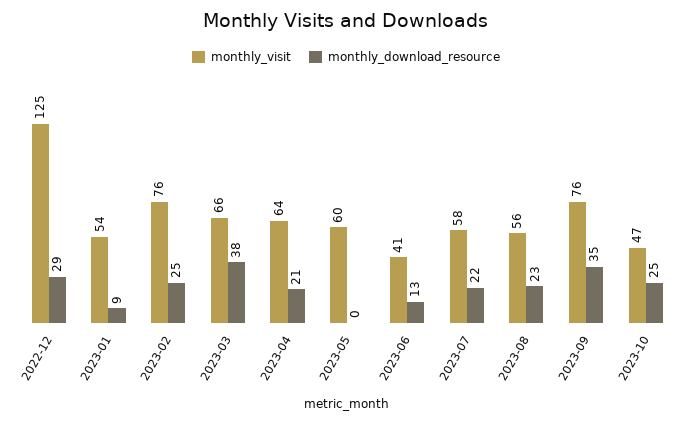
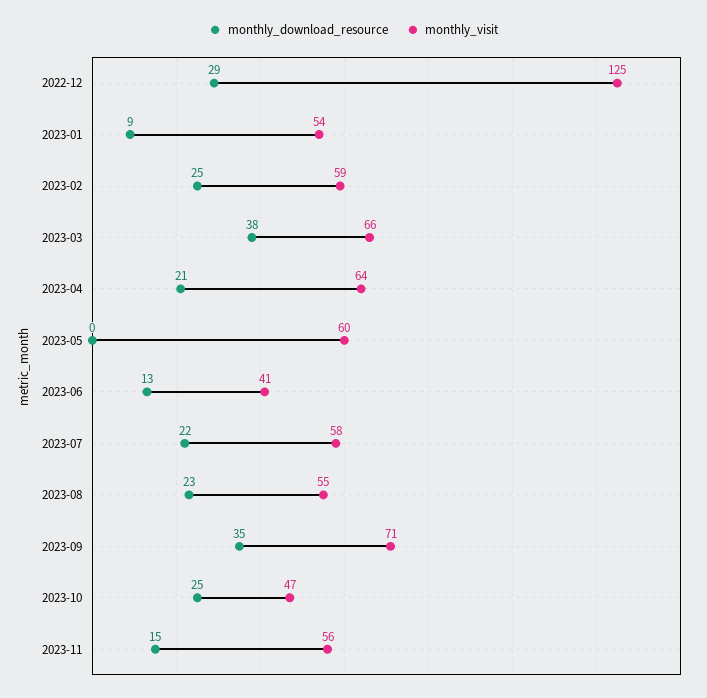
monthly_visit, 2023-02: 76 -> 59
monthly_visit, 2023-08: 56 -> 55
monthly_visit, 2023-09: 76 -> 71
monthly_download_resource, 2023-11: none -> 15
monthly_visit, 2023-11: none -> 56

